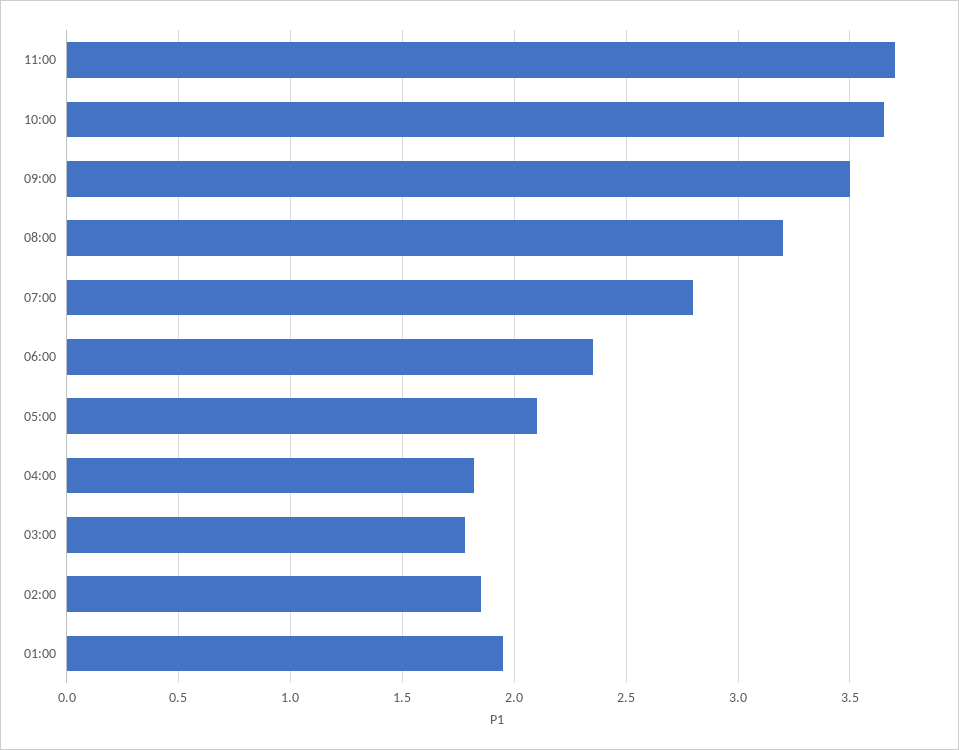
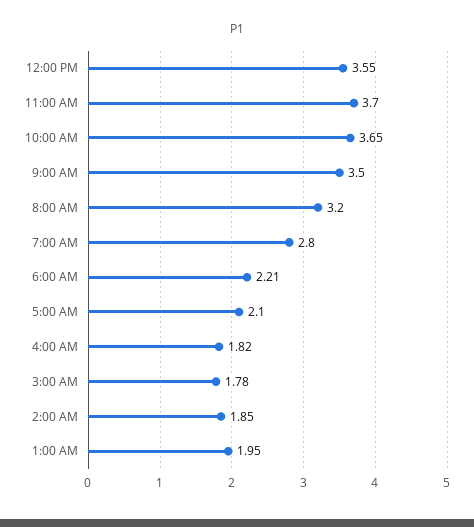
06:00: 2.35 -> 2.21
12:00 PM: none -> 3.55

